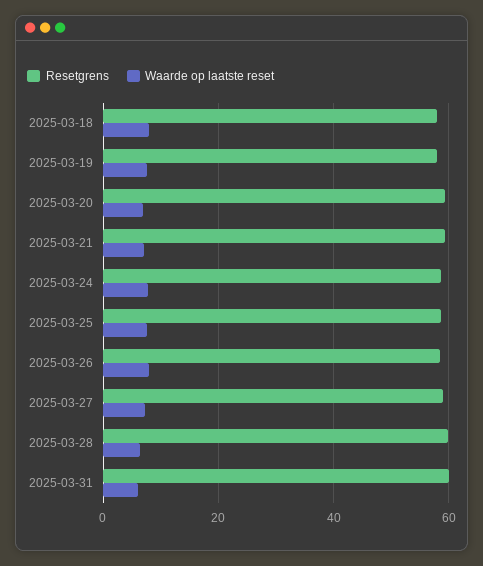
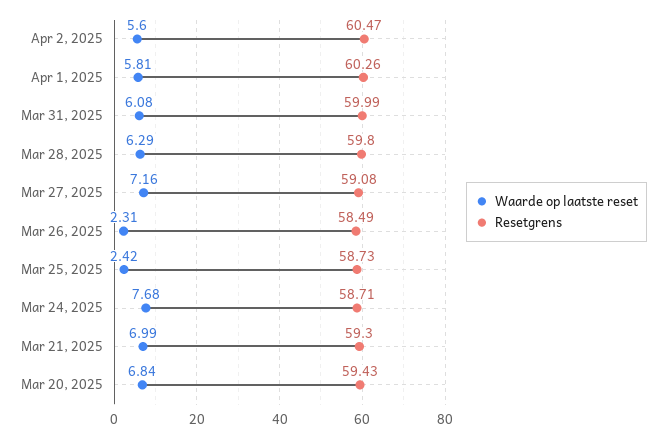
Resetgrens, 2025-03-18: 58 -> none
Waarde op laatste reset, 2025-03-18: 8 -> none
Resetgrens, 2025-03-19: 58 -> none
Waarde op laatste reset, 2025-03-19: 8 -> none
Waarde op laatste reset, 2025-03-25: 8 -> 2.42
Waarde op laatste reset, 2025-03-26: 8 -> 2.31
Waarde op laatste reset, Apr 2, 2025: none -> 5.6
Resetgrens, Apr 2, 2025: none -> 60.47
Waarde op laatste reset, Apr 1, 2025: none -> 5.81
Resetgrens, Apr 1, 2025: none -> 60.26

